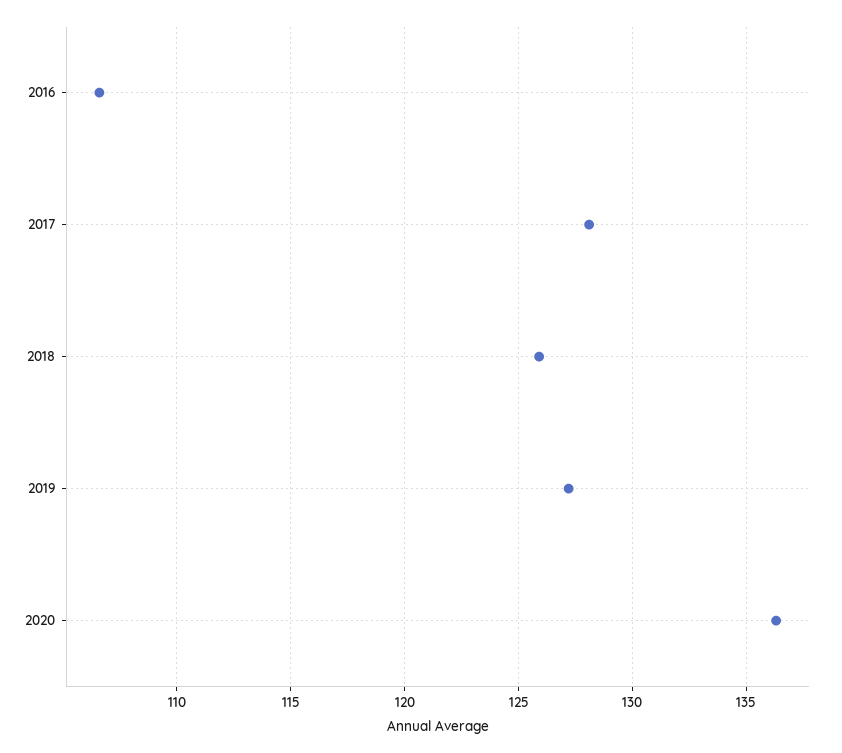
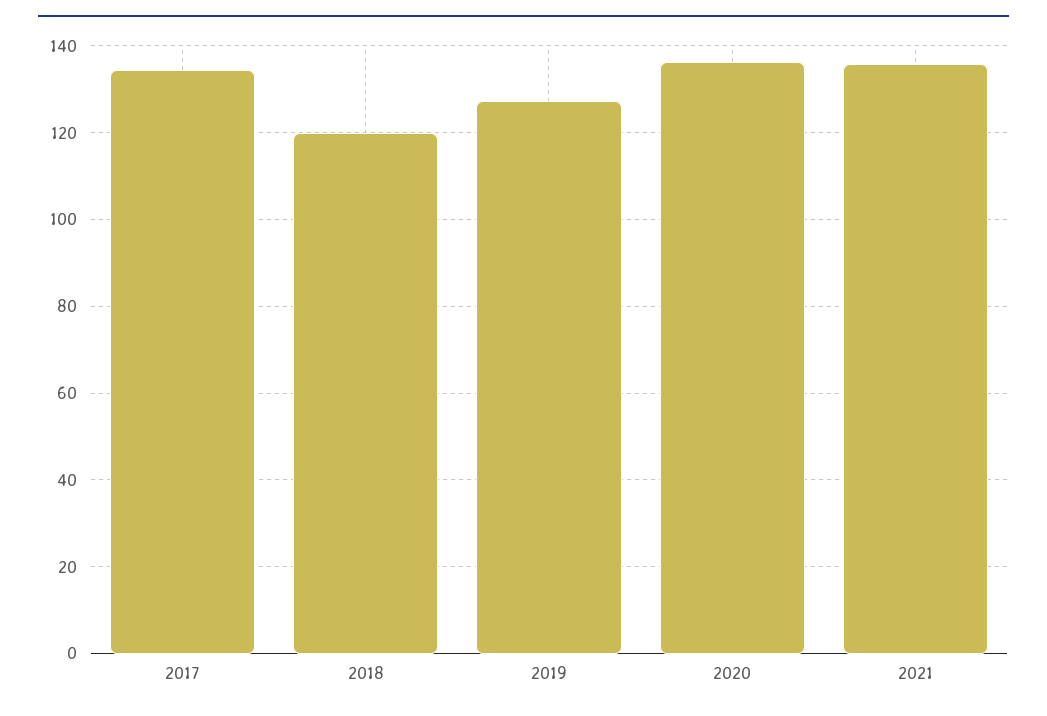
2016: 106.5 -> none
2017: 128 -> 134
2018: 126 -> 120
2021: none -> 136

